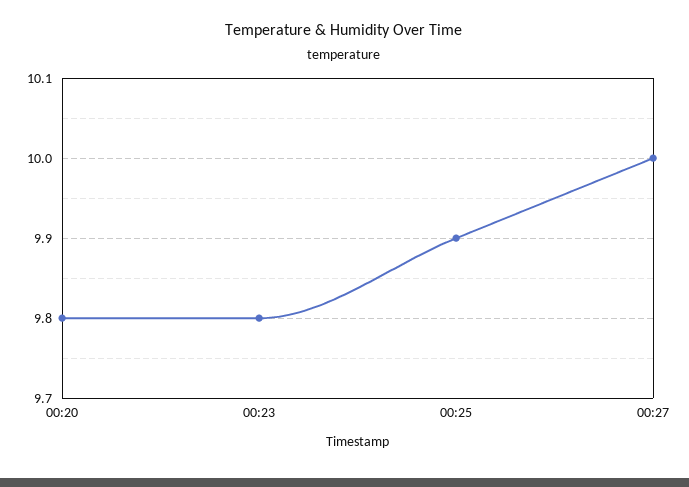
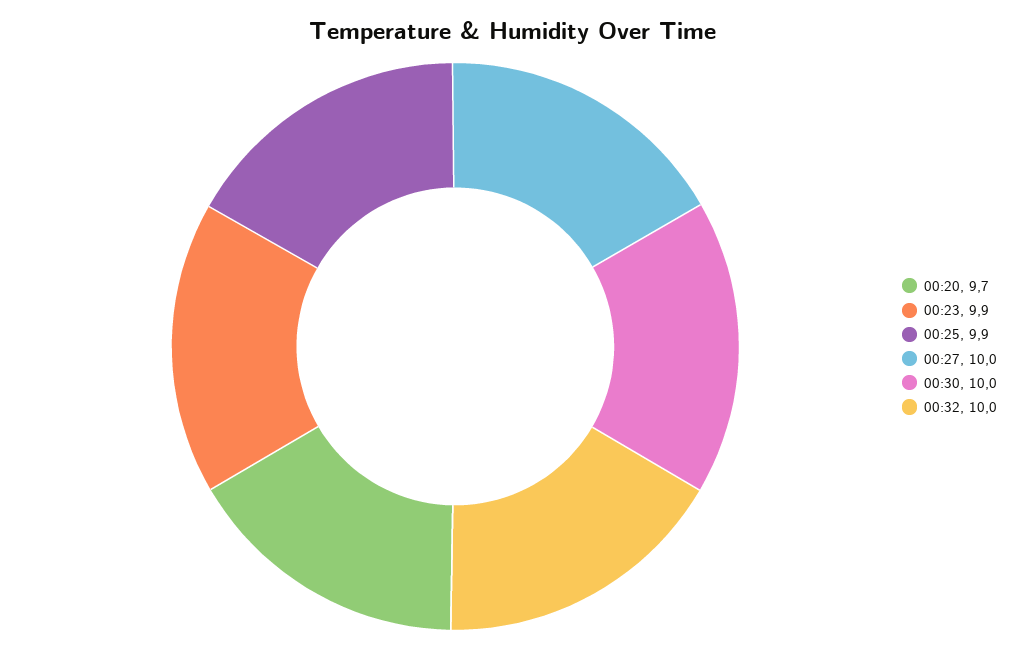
00:20: 9.8 -> 9.7
00:23: 9.8 -> 9.9
00:30: none -> 10
00:32: none -> 10

